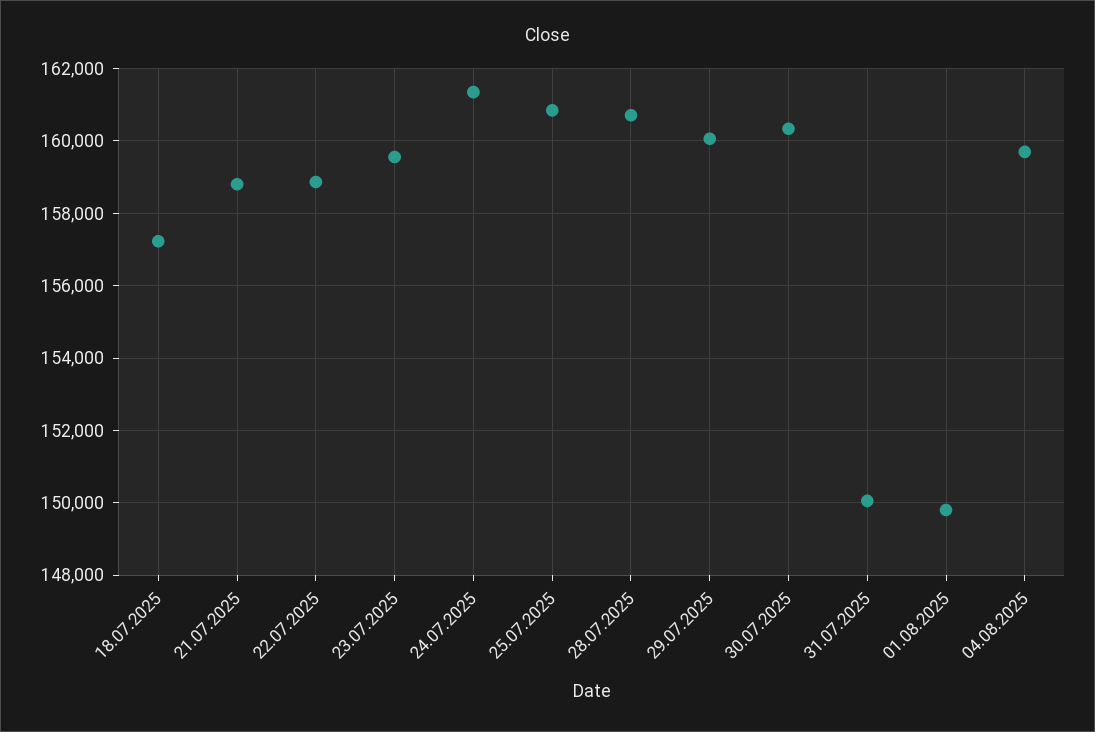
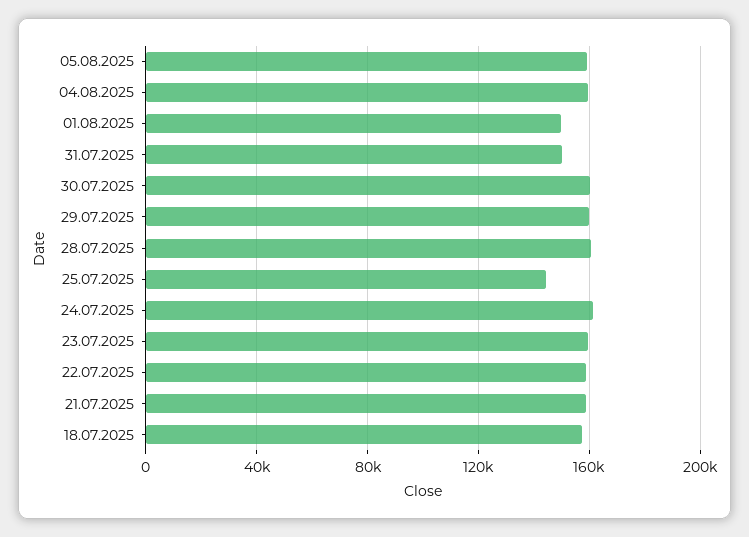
25.07.2025: 160800 -> 145000
05.08.2025: none -> 160000

